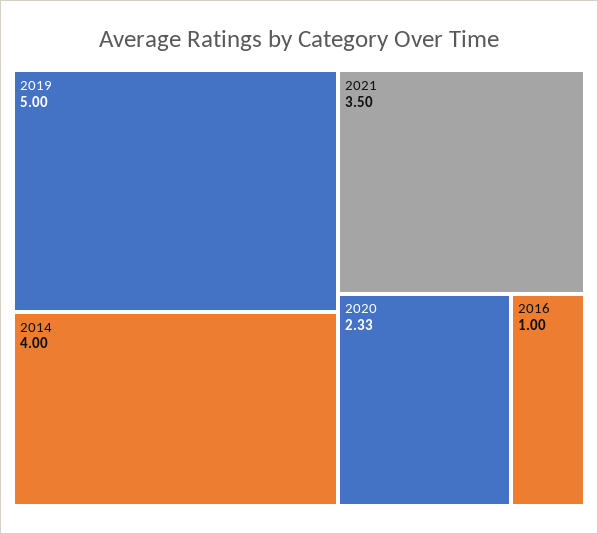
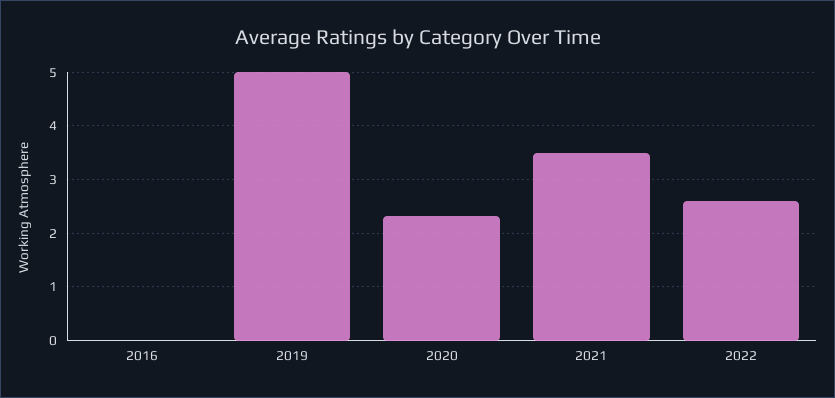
2014: 4 -> none
2016: 1 -> 0
2022: none -> 2.6

